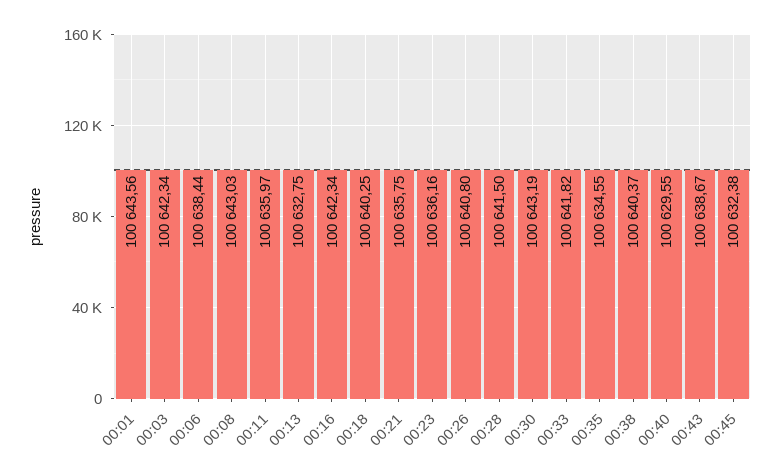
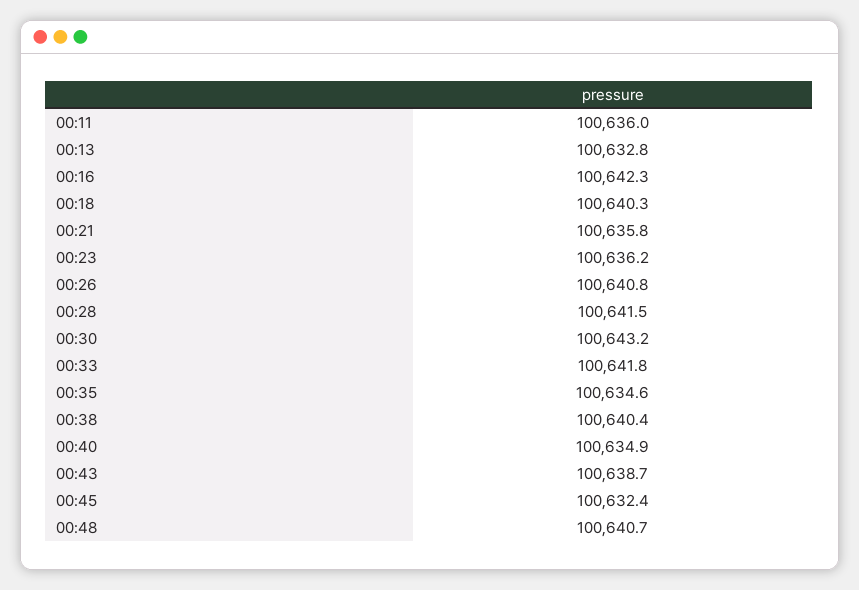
00:01: 100643.56 -> none
00:03: 100642.34 -> none
00:06: 100638.44 -> none
00:08: 100643.03 -> none
00:40: 100629.55 -> 100634.9
00:48: none -> 100640.7

